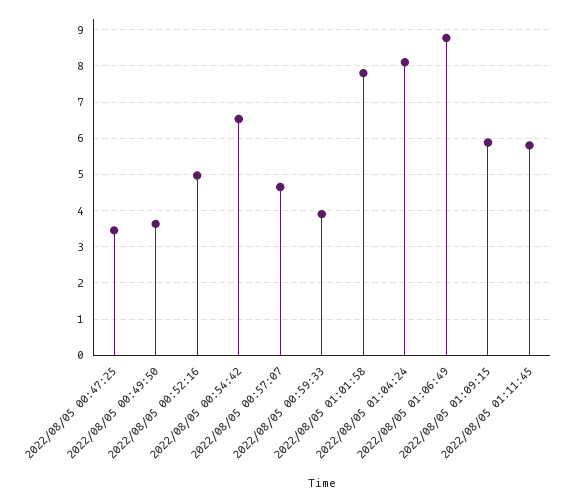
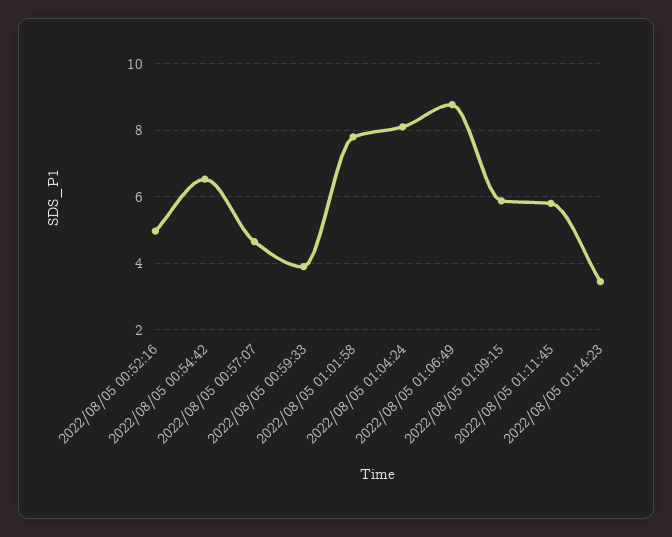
2022/08/05 00:47:25: 3.4 -> none
2022/08/05 00:49:50: 3.6 -> none
2022/08/05 01:14:23: none -> 3.4

